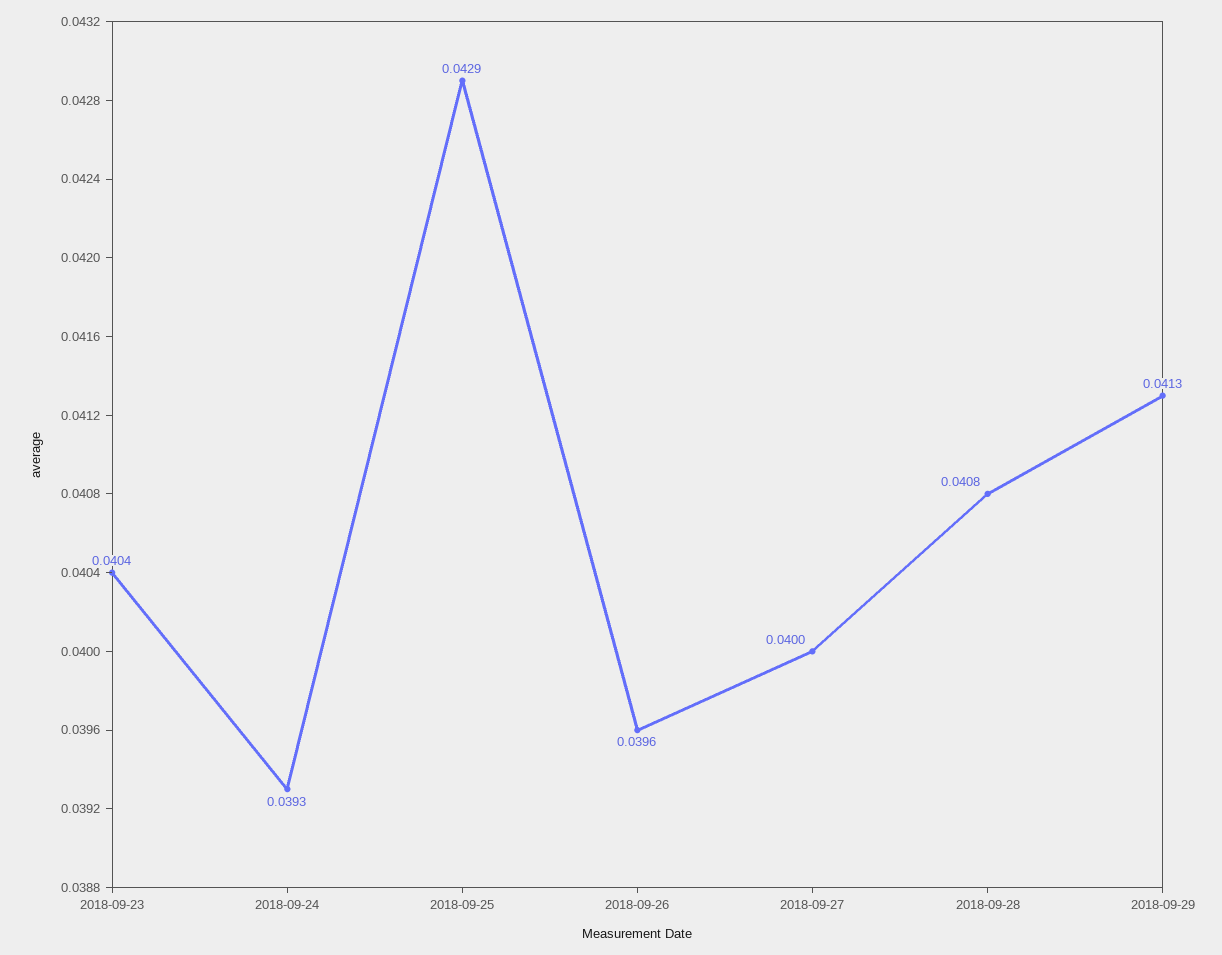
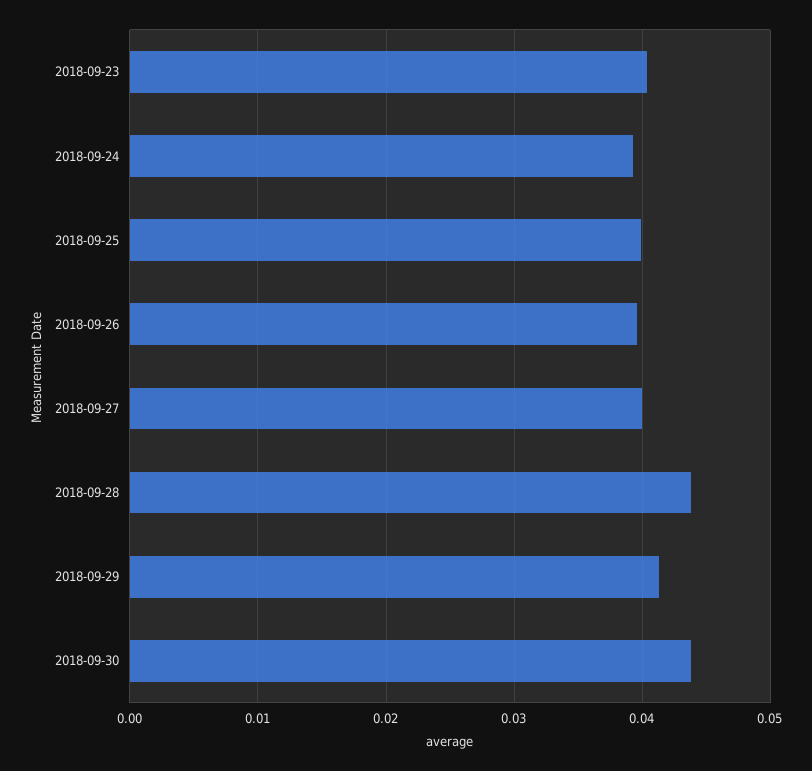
2018-09-25: 0.0429 -> 0.04
2018-09-28: 0.0408 -> 0.044
2018-09-30: none -> 0.044

